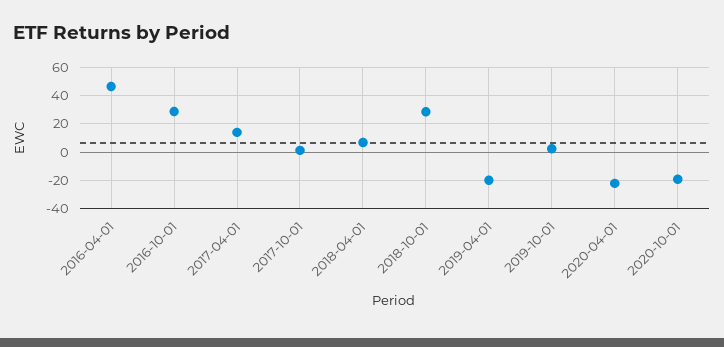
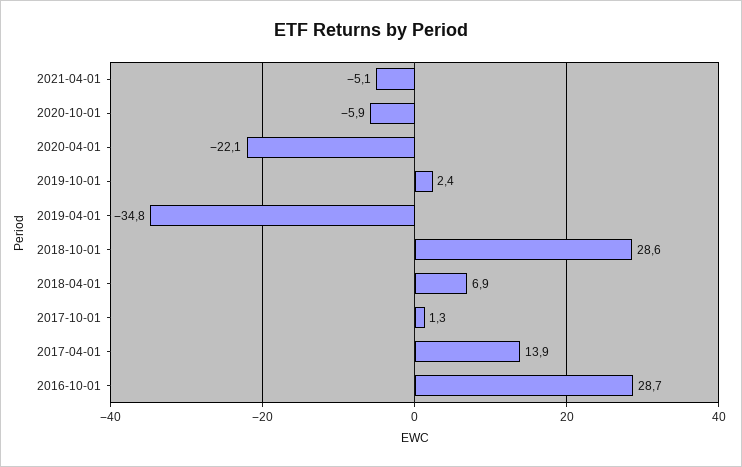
2016-04-01: 45 -> none
2019-04-01: -20 -> -34.8
2020-10-01: -20 -> -5.9
2021-04-01: none -> -5.1

